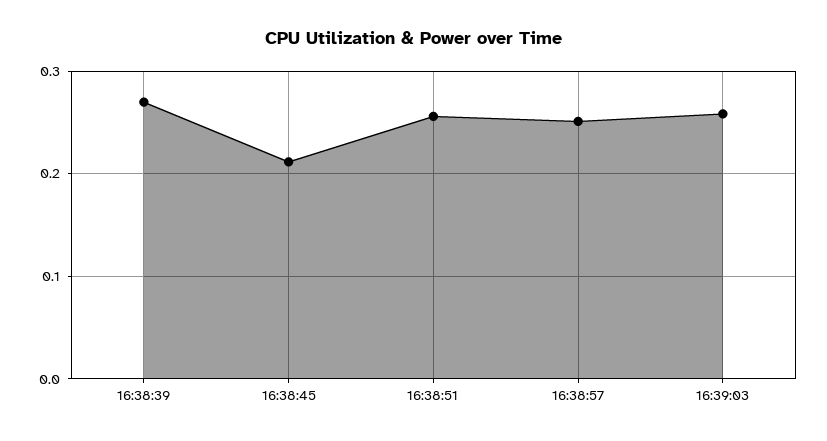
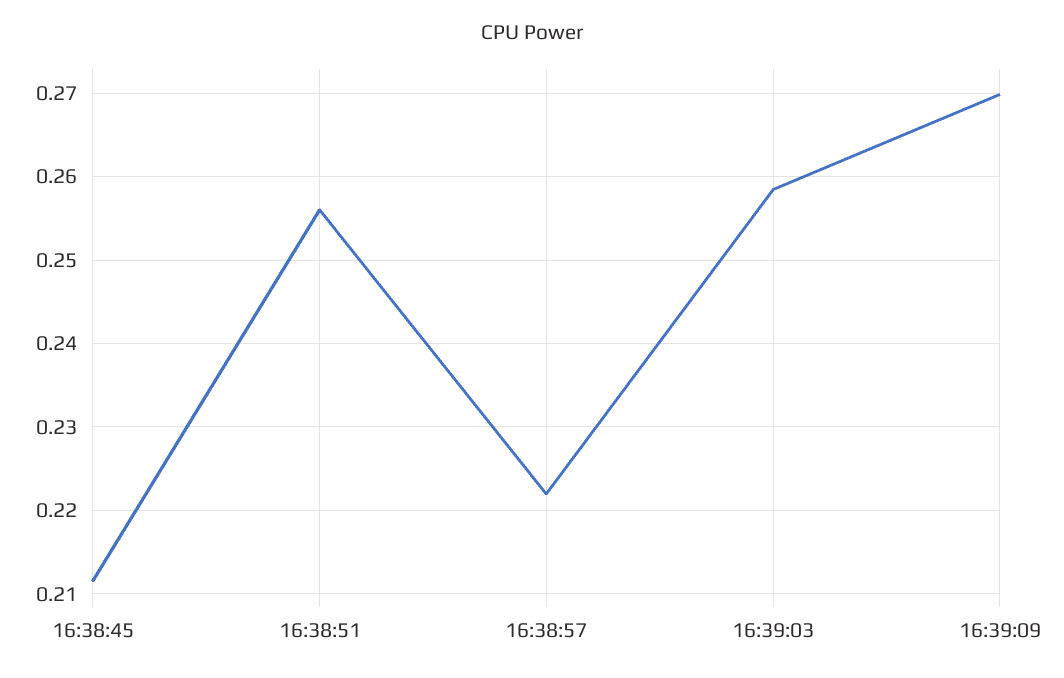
16:38:39: 0.27 -> none
16:38:57: 0.25 -> 0.222
16:39:09: none -> 0.27

